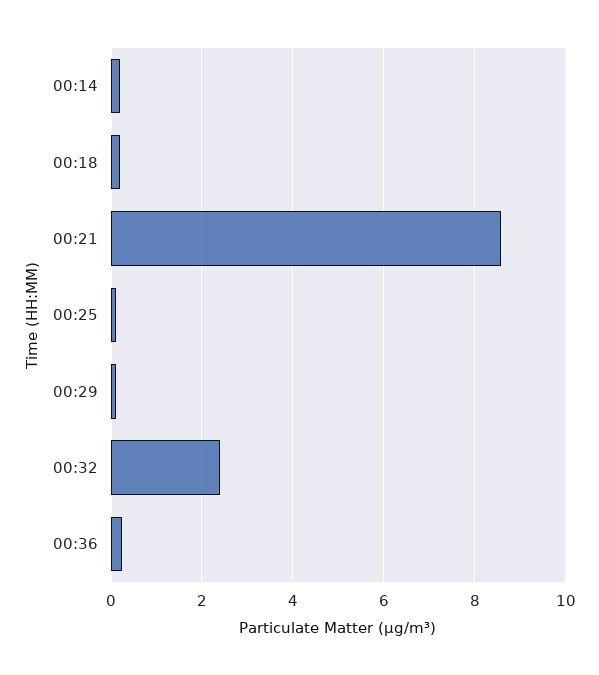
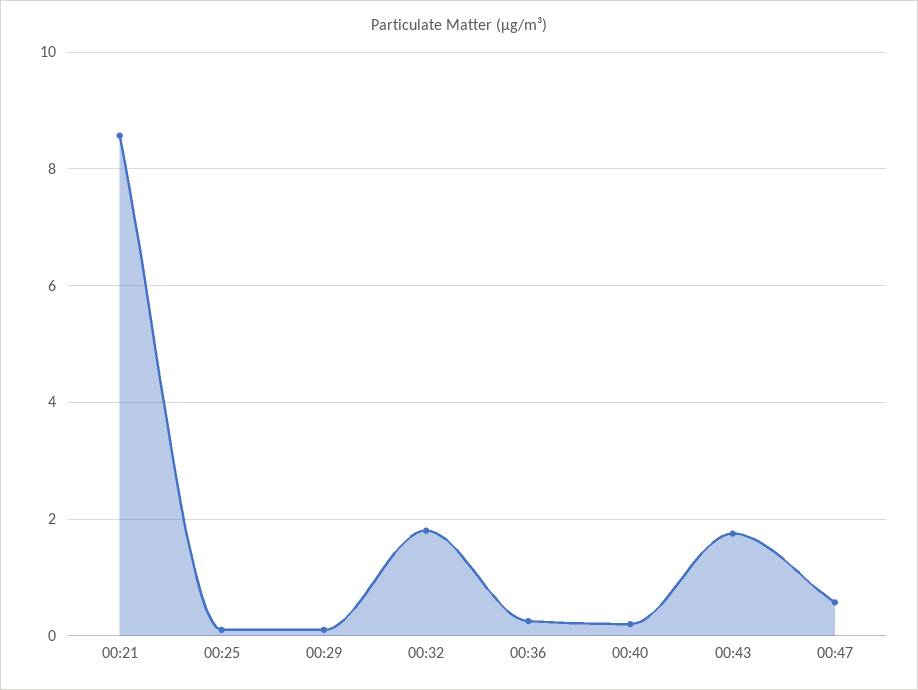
00:14: 0.2 -> none
00:18: 0.2 -> none
00:32: 2.4 -> 1.8
00:40: none -> 0.2
00:43: none -> 1.8
00:47: none -> 0.6

